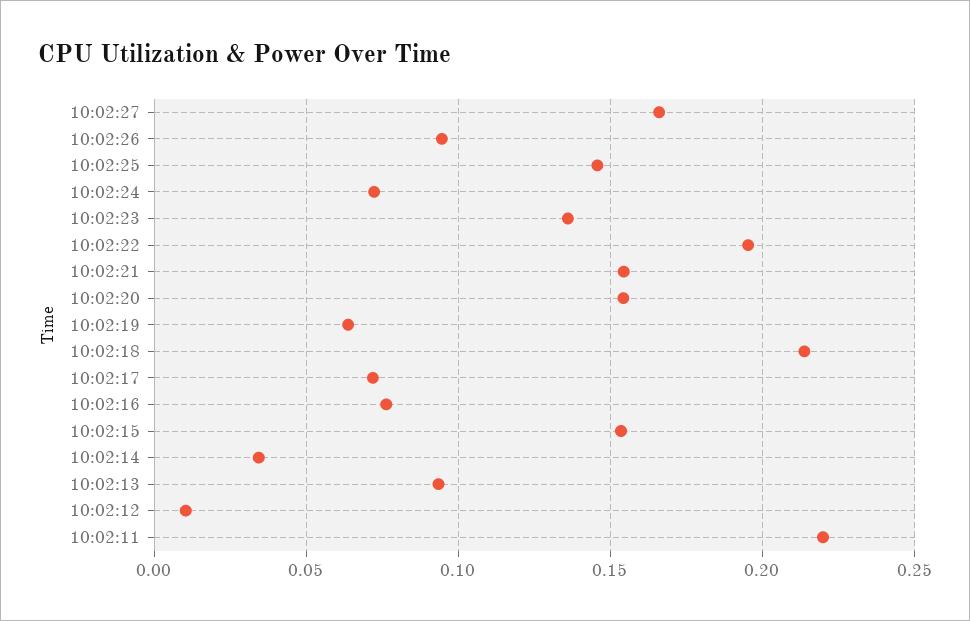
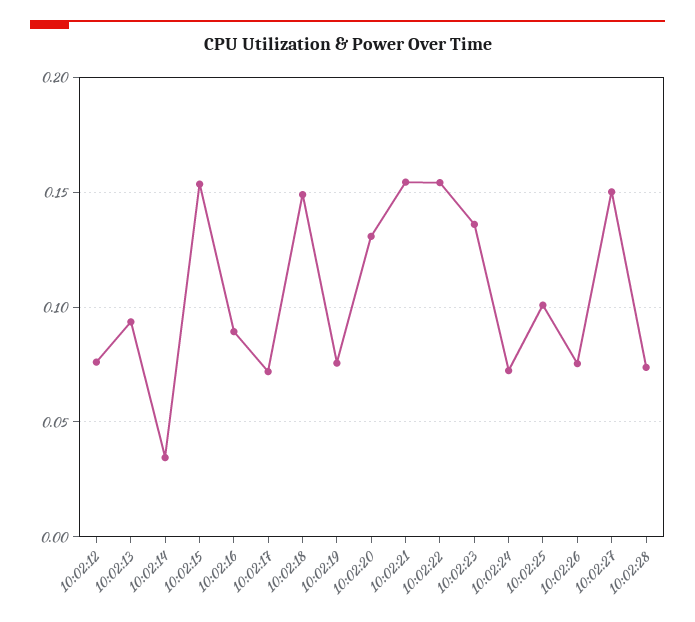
10:02:27: 0.165 -> 0.15
10:02:26: 0.095 -> 0.075
10:02:25: 0.145 -> 0.1
10:02:22: 0.195 -> 0.155
10:02:20: 0.155 -> 0.13
10:02:19: 0.065 -> 0.075
10:02:18: 0.215 -> 0.15
10:02:16: 0.075 -> 0.09
10:02:12: 0.01 -> 0.075
10:02:11: 0.22 -> none
10:02:28: none -> 0.075

